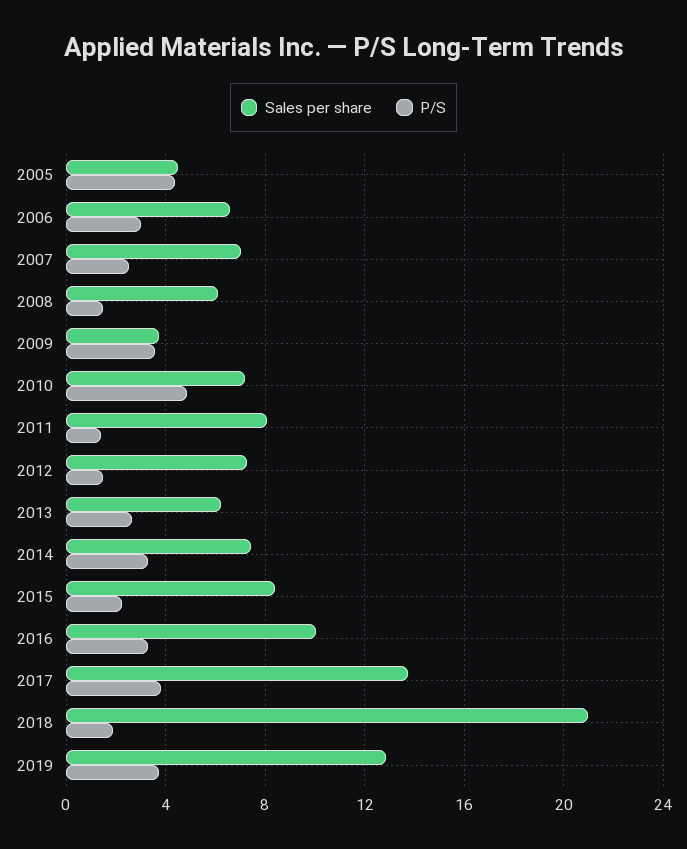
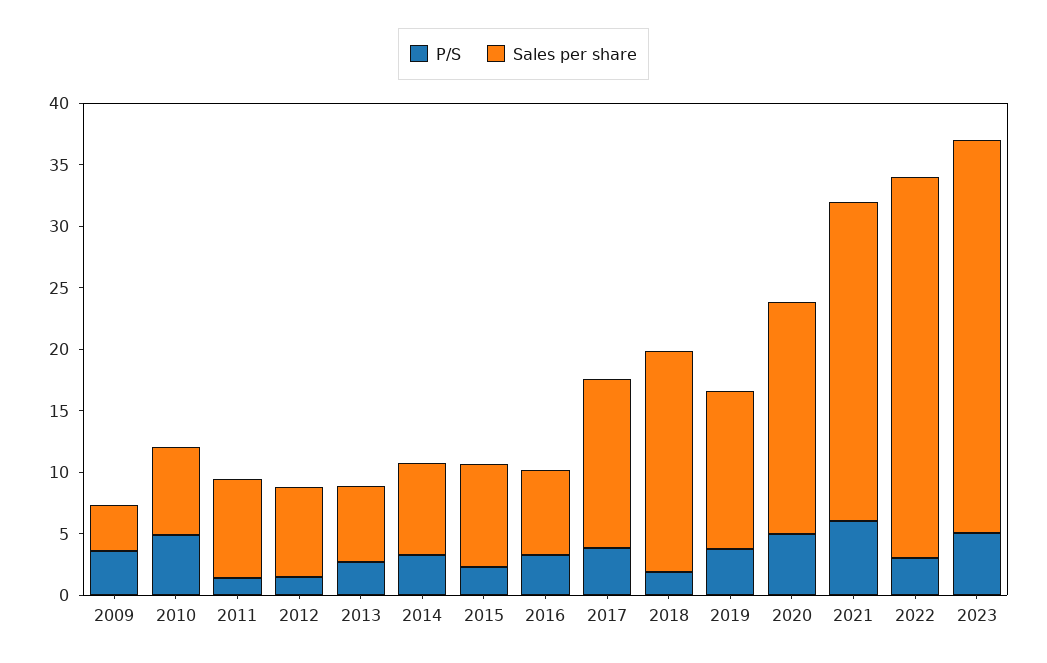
Sales per share, 2005: 4.5 -> none
P/S, 2005: 4.5 -> none
Sales per share, 2006: 6.5 -> none
P/S, 2006: 3 -> none
Sales per share, 2007: 7 -> none
P/S, 2007: 2.5 -> none
Sales per share, 2008: 6 -> none
P/S, 2008: 1.5 -> none
Sales per share, 2016: 10 -> 7
Sales per share, 2018: 21 -> 18
P/S, 2020: none -> 5
Sales per share, 2020: none -> 19
P/S, 2021: none -> 6
Sales per share, 2021: none -> 26
P/S, 2022: none -> 3
Sales per share, 2022: none -> 31
P/S, 2023: none -> 5
Sales per share, 2023: none -> 32

